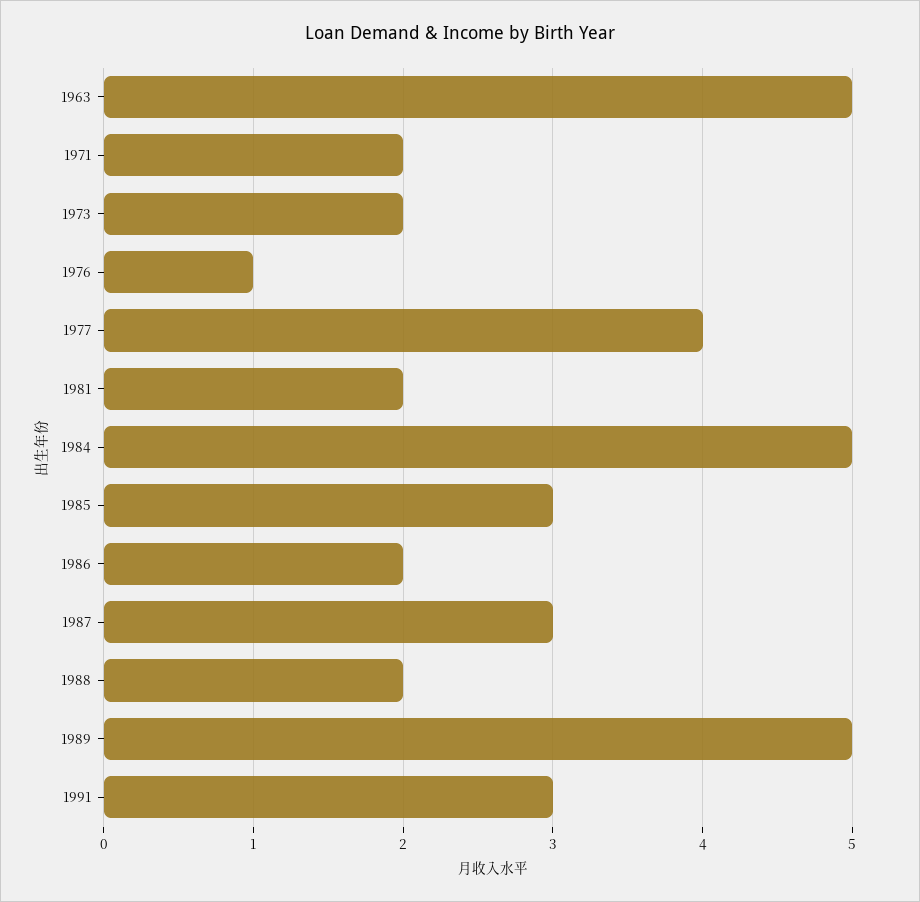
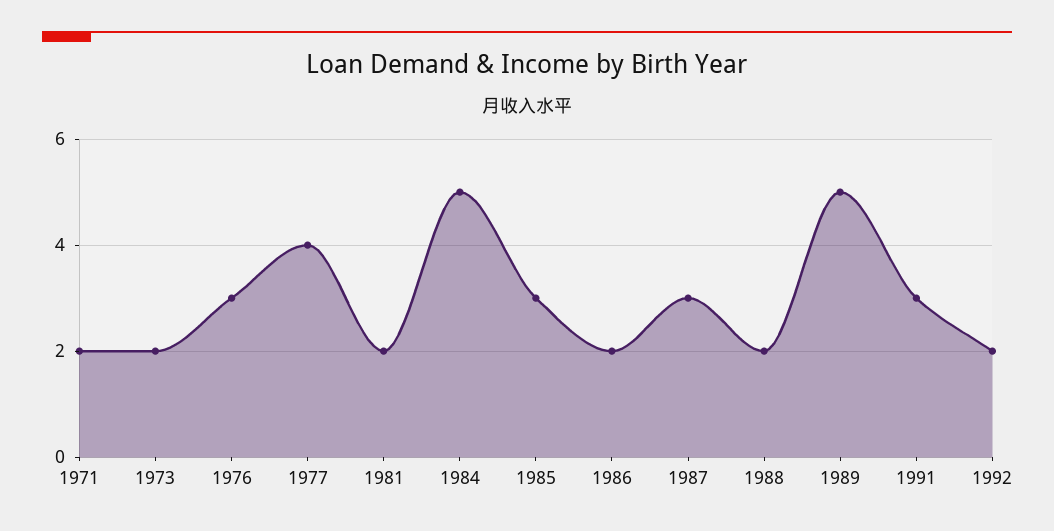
1963: 5 -> none
1976: 1 -> 3
1992: none -> 2

